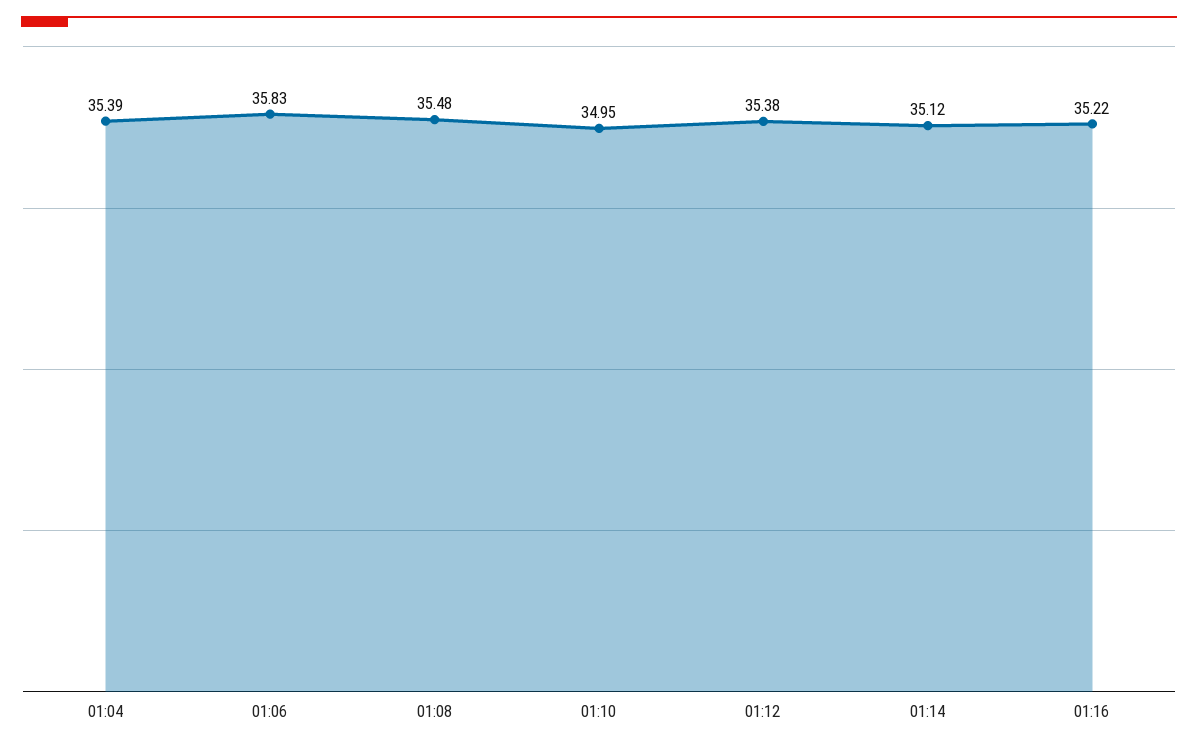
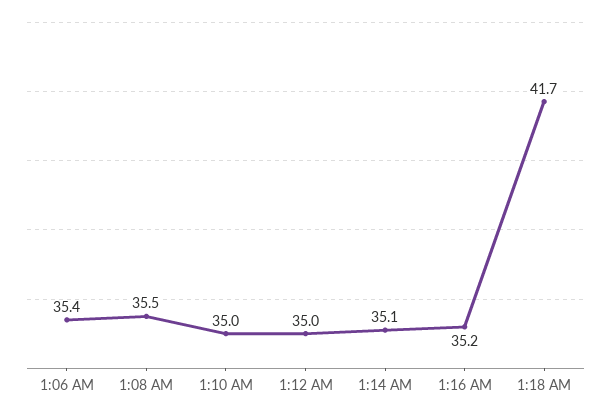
01:04: 35.39 -> none
01:06: 35.83 -> 35.4
01:12: 35.38 -> 35
1:18 AM: none -> 41.7

